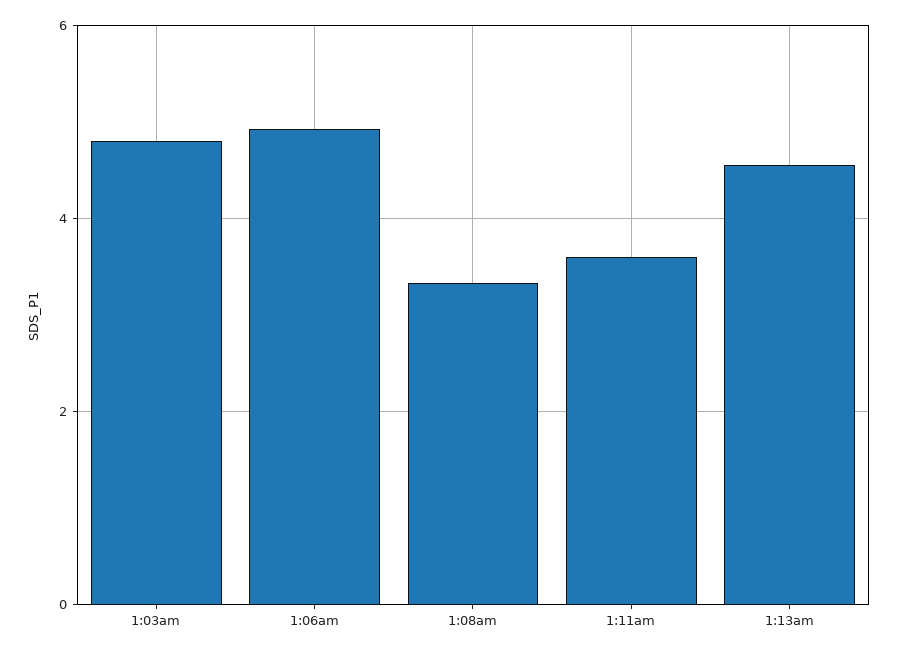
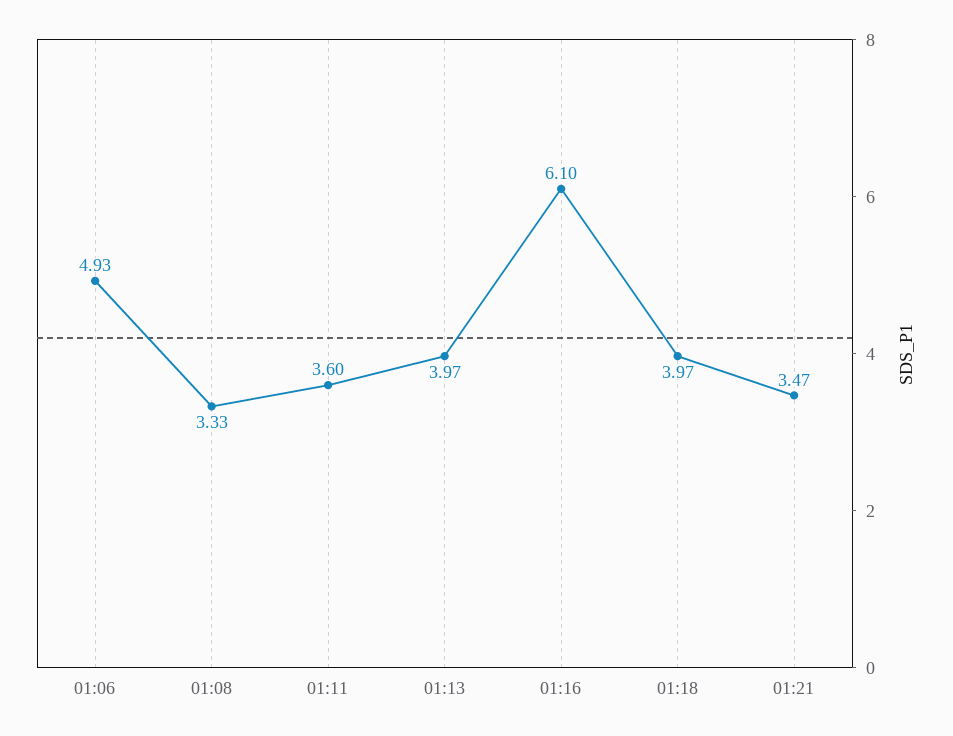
1:03am: 4.8 -> none
1:13am: 4.6 -> 3.97
01:16: none -> 6.1
01:18: none -> 3.97
01:21: none -> 3.47

